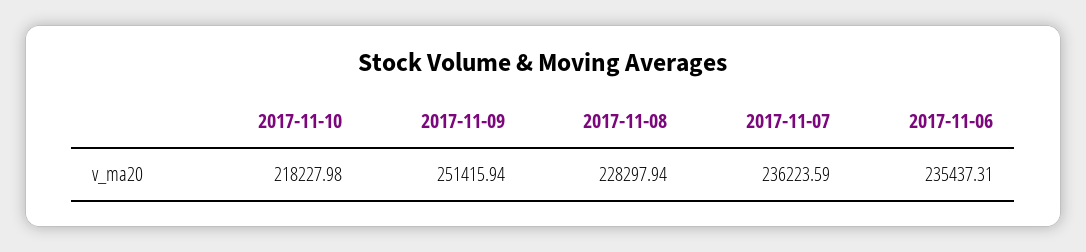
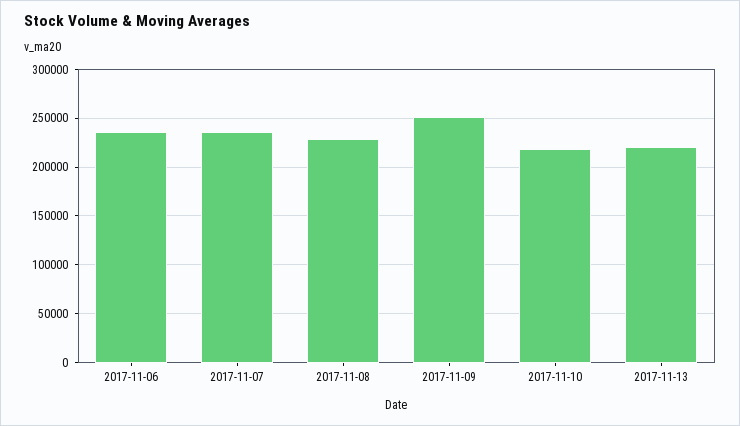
2017-11-13: none -> 220000

